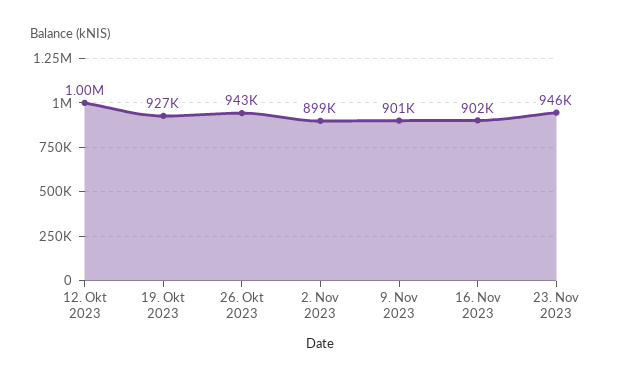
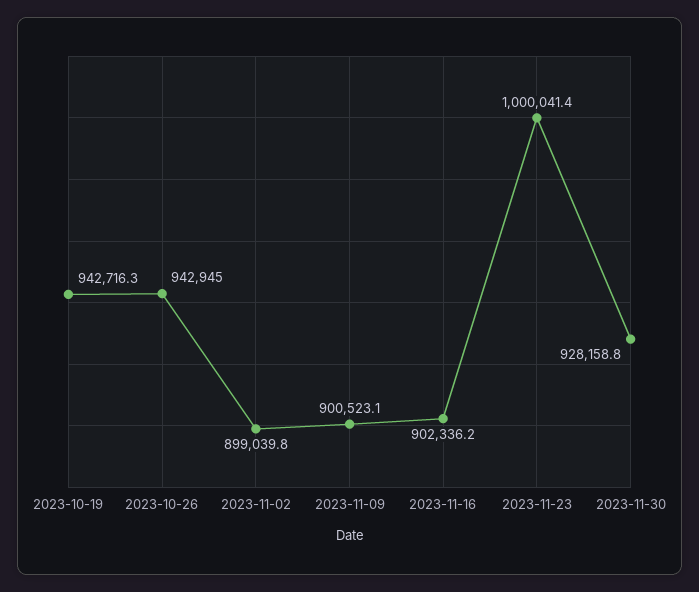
12. Okt 2023: 1000000 -> none
19. Okt 2023: 927000 -> 942716.3
23. Nov 2023: 946000 -> 1000041.4
2023-11-30: none -> 928158.8

